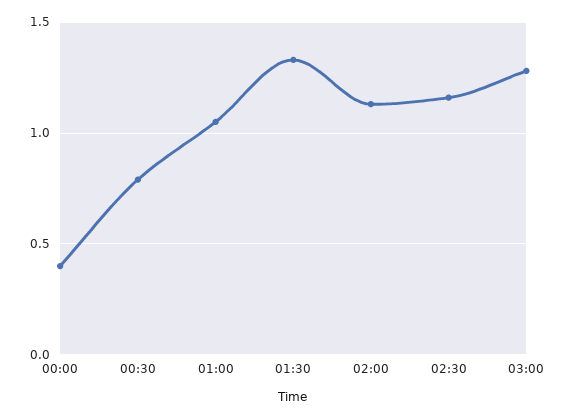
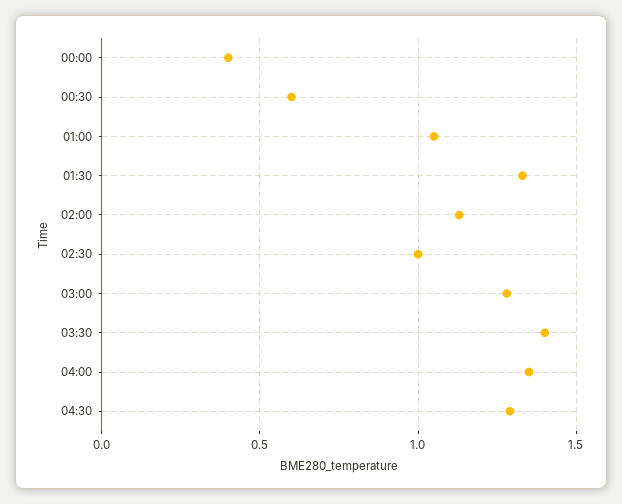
00:30: 0.8 -> 0.6
02:30: 1.15 -> 1
03:30: none -> 1.4
04:00: none -> 1.35
04:30: none -> 1.3

